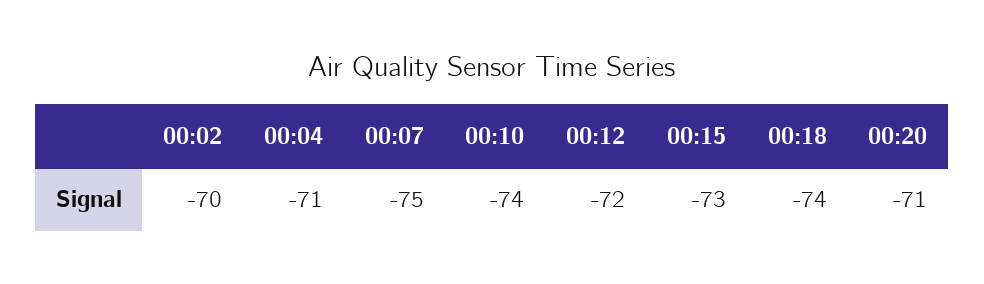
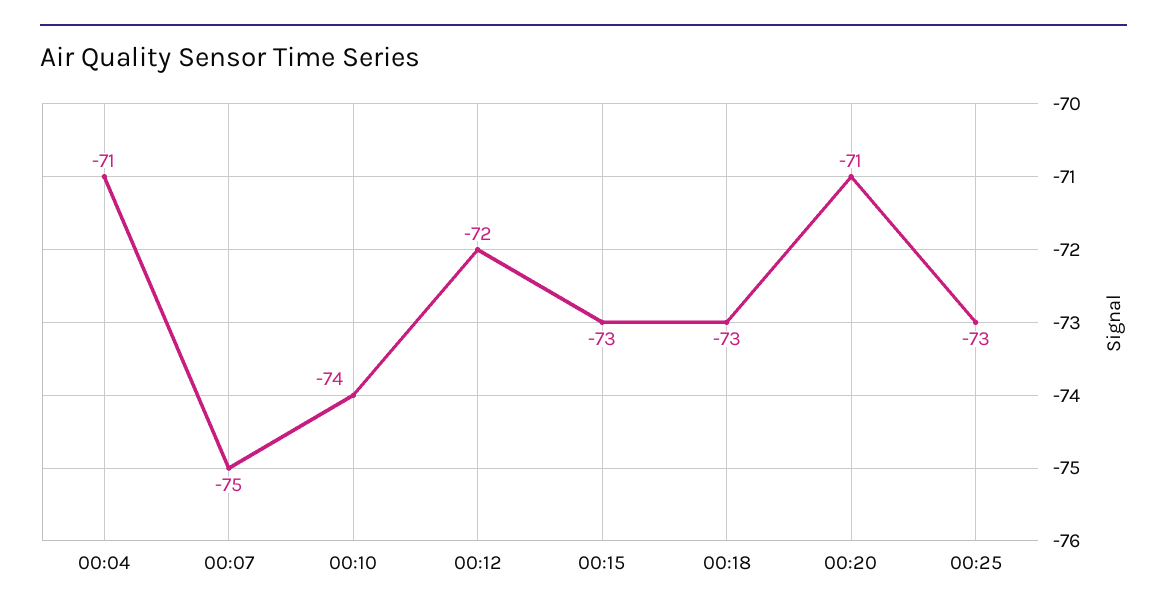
00:02: -70 -> none
00:18: -74 -> -73
00:25: none -> -73

